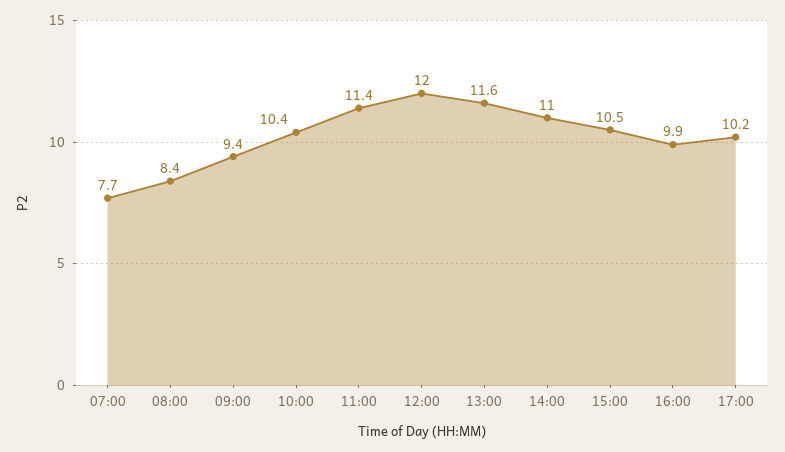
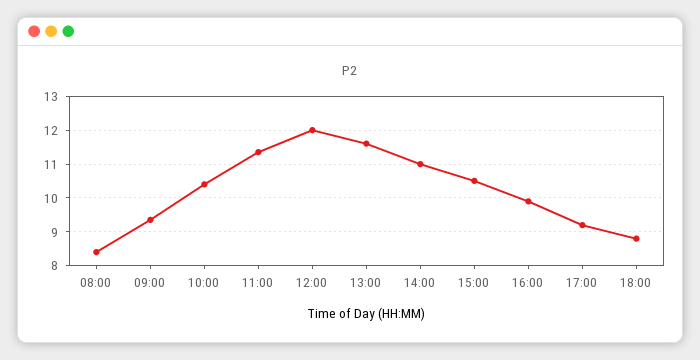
07:00: 7.7 -> none
17:00: 10.2 -> 9.2
18:00: none -> 8.8

